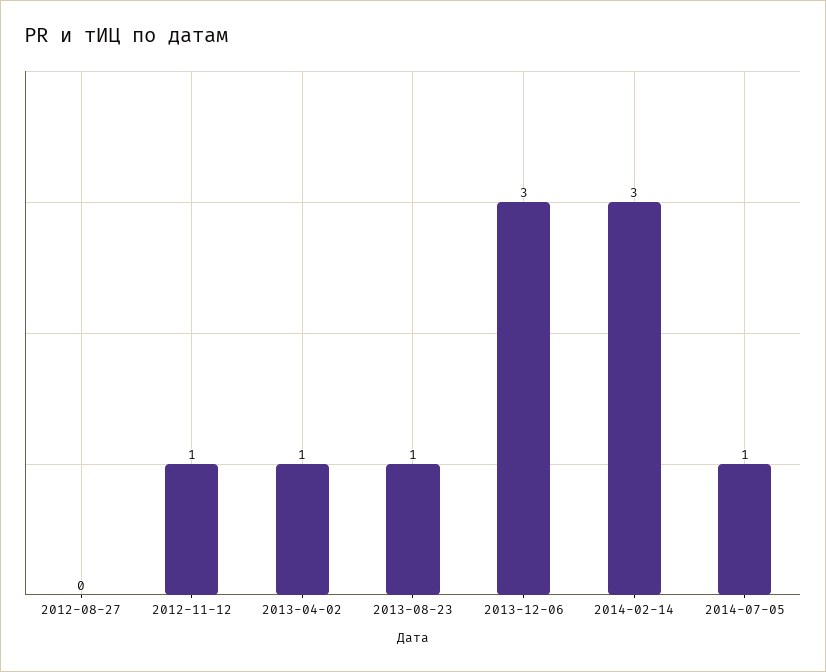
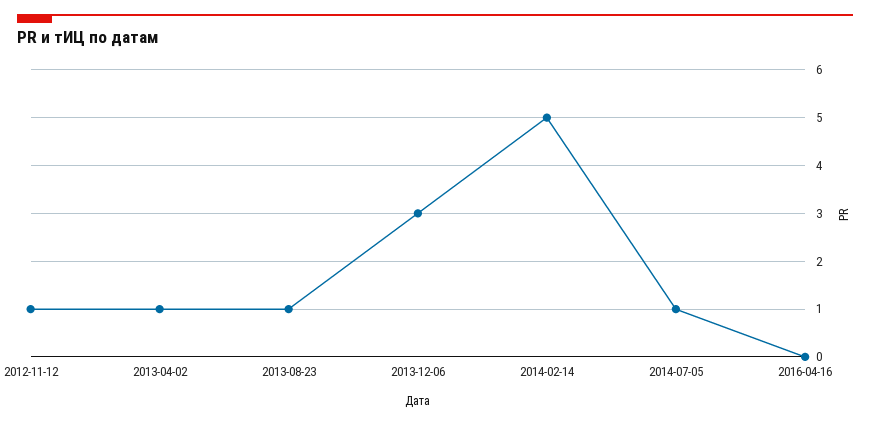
2012-08-27: 0 -> none
2014-02-14: 3 -> 5
2016-04-16: none -> 0

